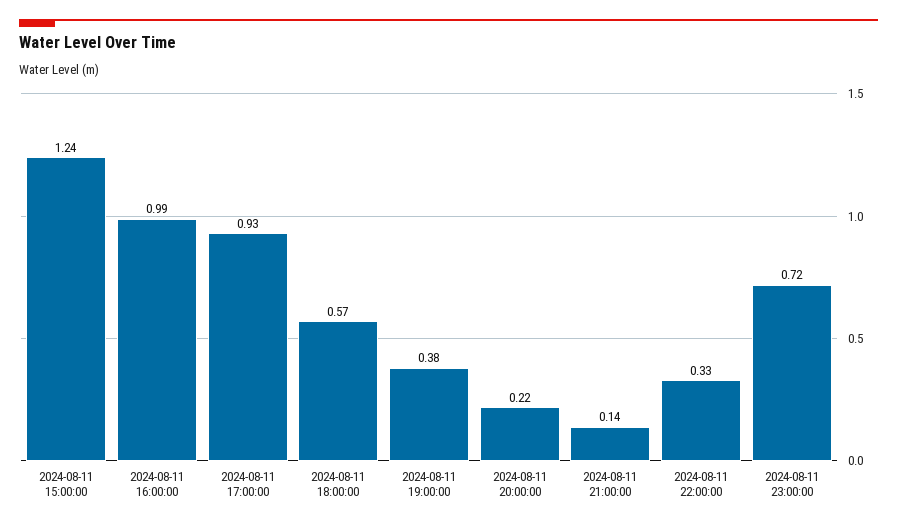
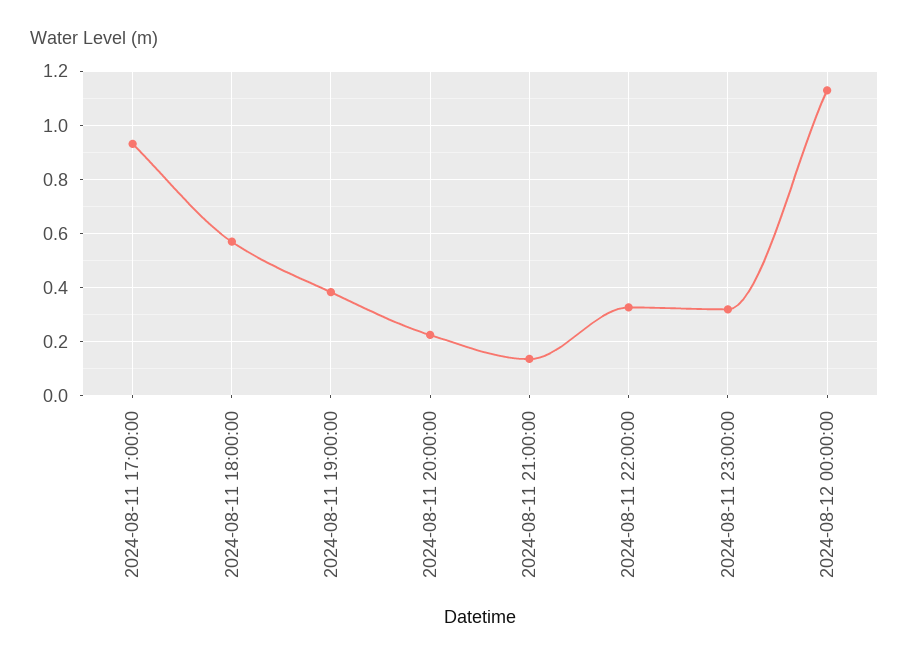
2024-08-11 15:00:00: 1.24 -> none
2024-08-11 16:00:00: 0.99 -> none
2024-08-11 23:00:00: 0.72 -> 0.325
2024-08-12 00:00:00: none -> 1.125

